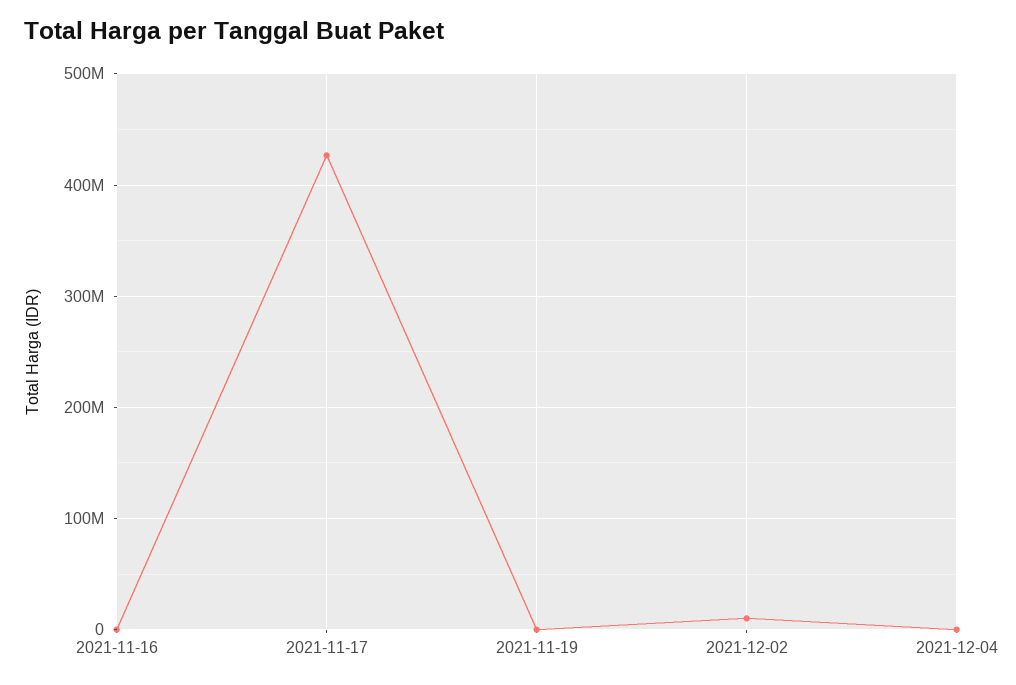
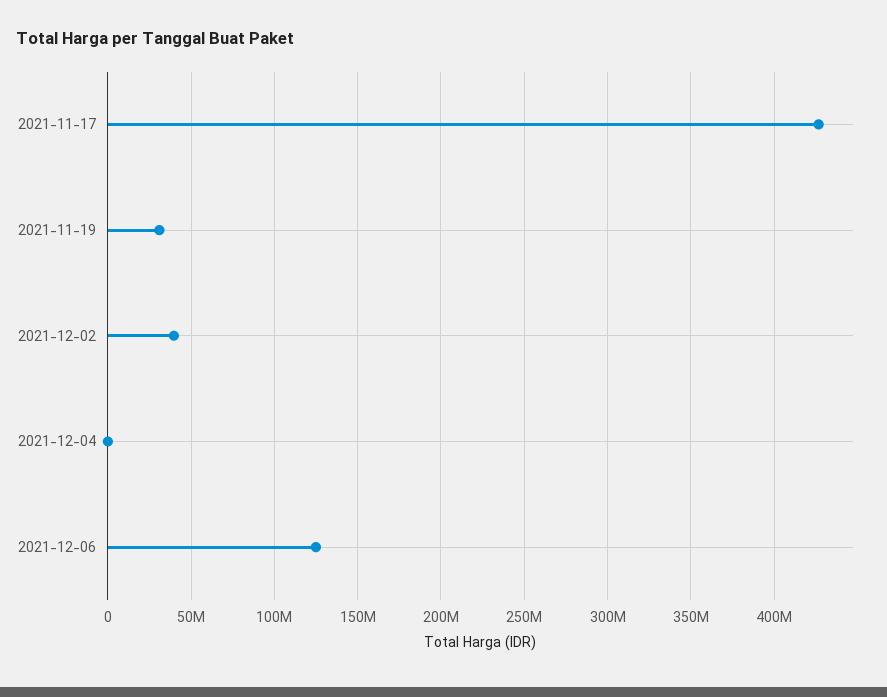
2021-11-16: 0 -> none
2021-11-19: 0 -> 30000000
2021-12-02: 10000000 -> 40000000
2021-12-06: none -> 125000000

